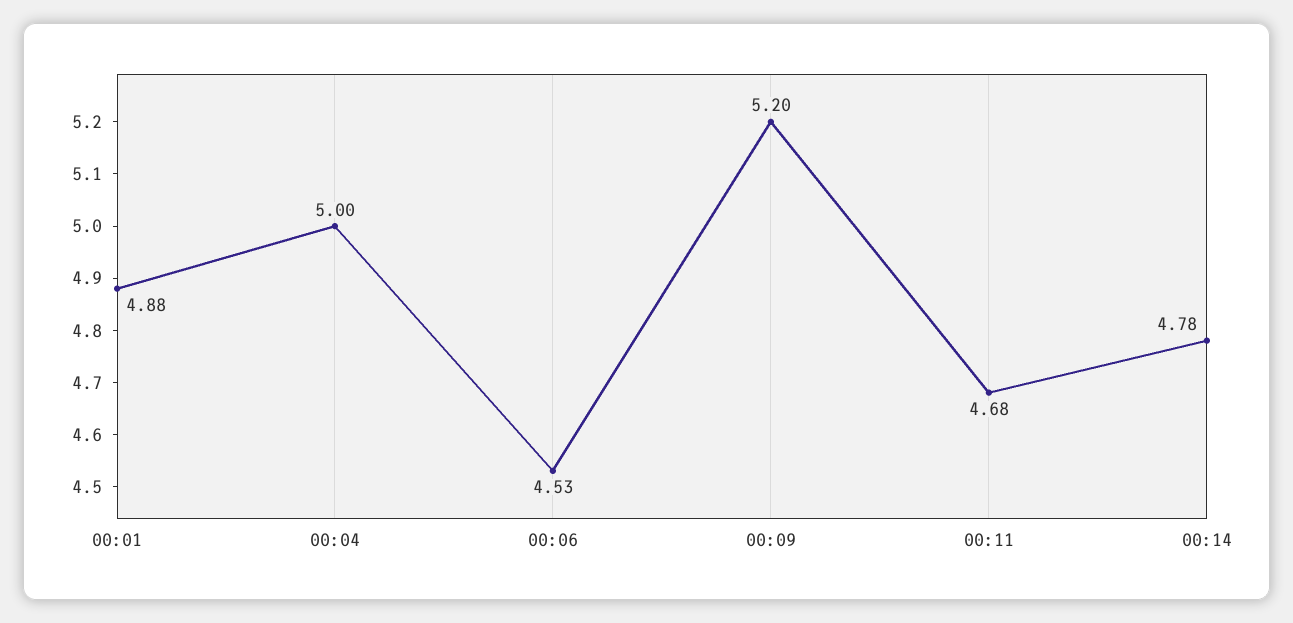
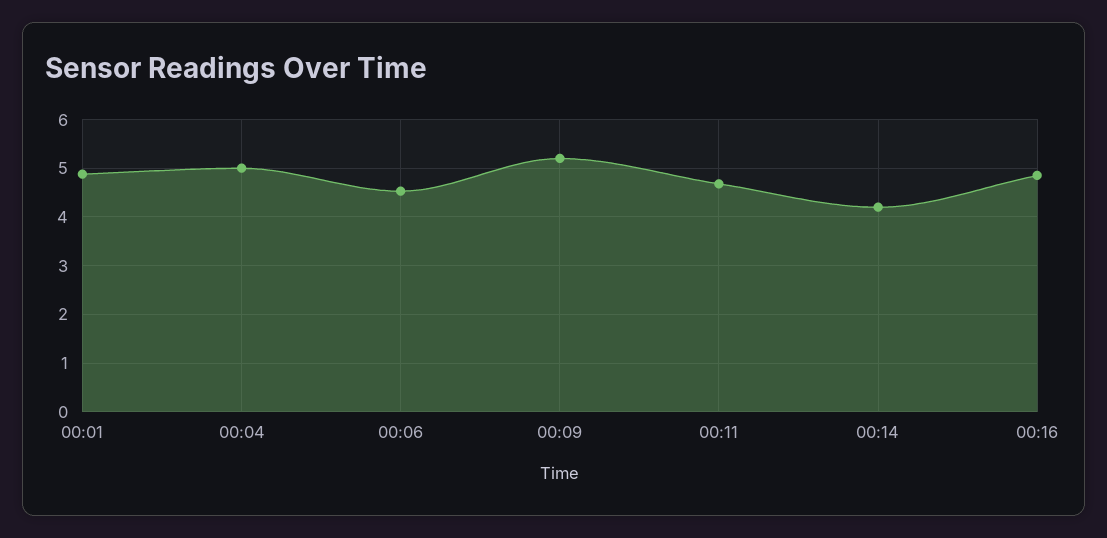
00:14: 4.78 -> 4.2
00:16: none -> 4.8

